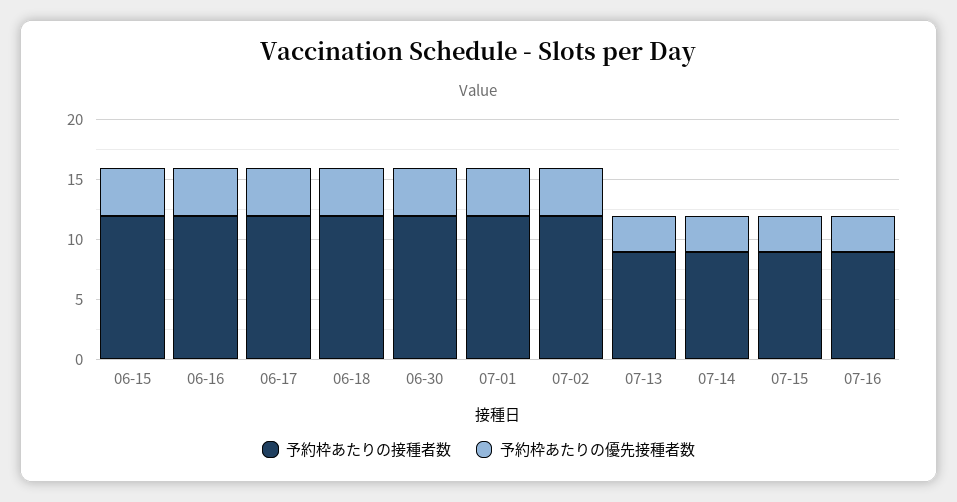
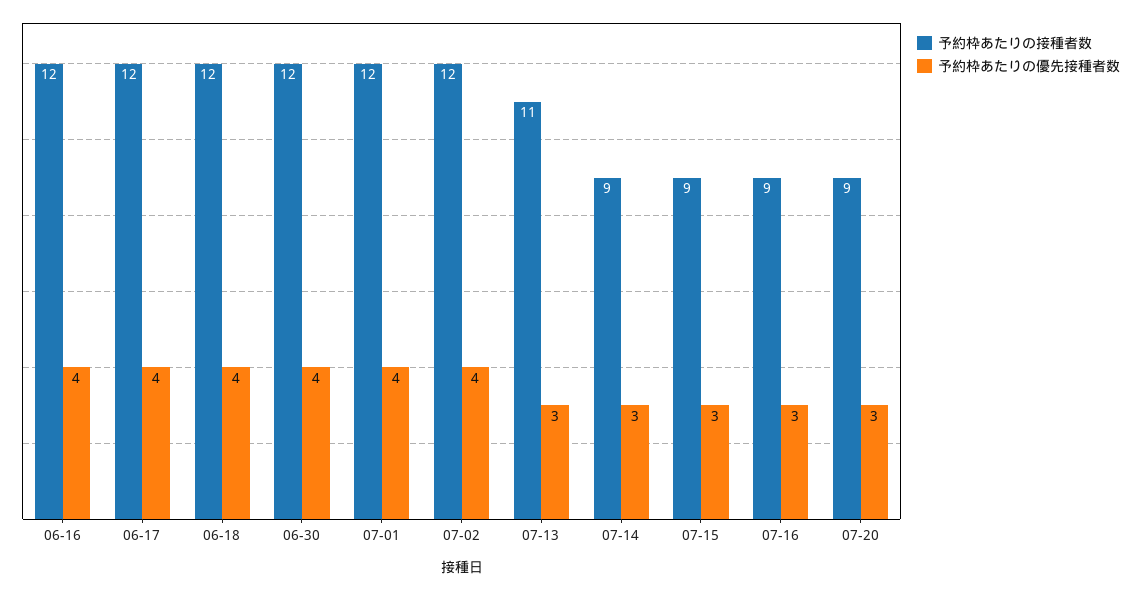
予約枠あたりの接種者数, 06-15: 12 -> none
予約枠あたりの優先接種者数, 06-15: 4 -> none
予約枠あたりの接種者数, 07-13: 9 -> 11
予約枠あたりの接種者数, 07-20: none -> 9
予約枠あたりの優先接種者数, 07-20: none -> 3

